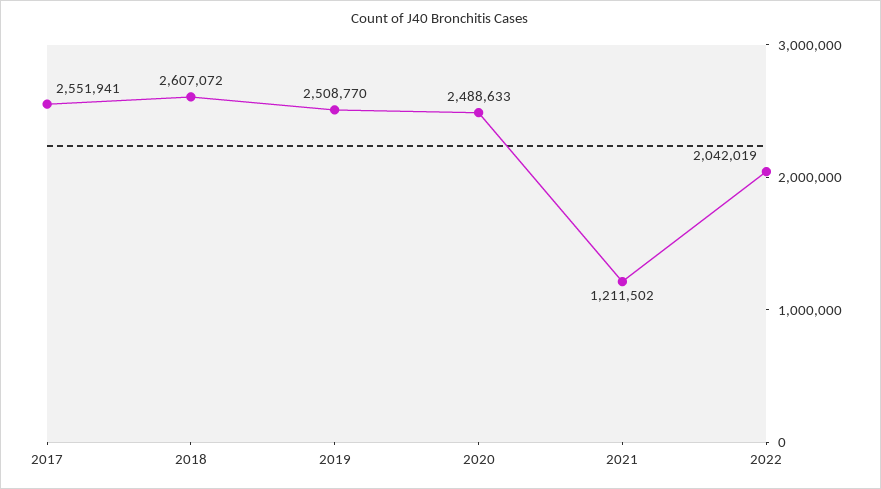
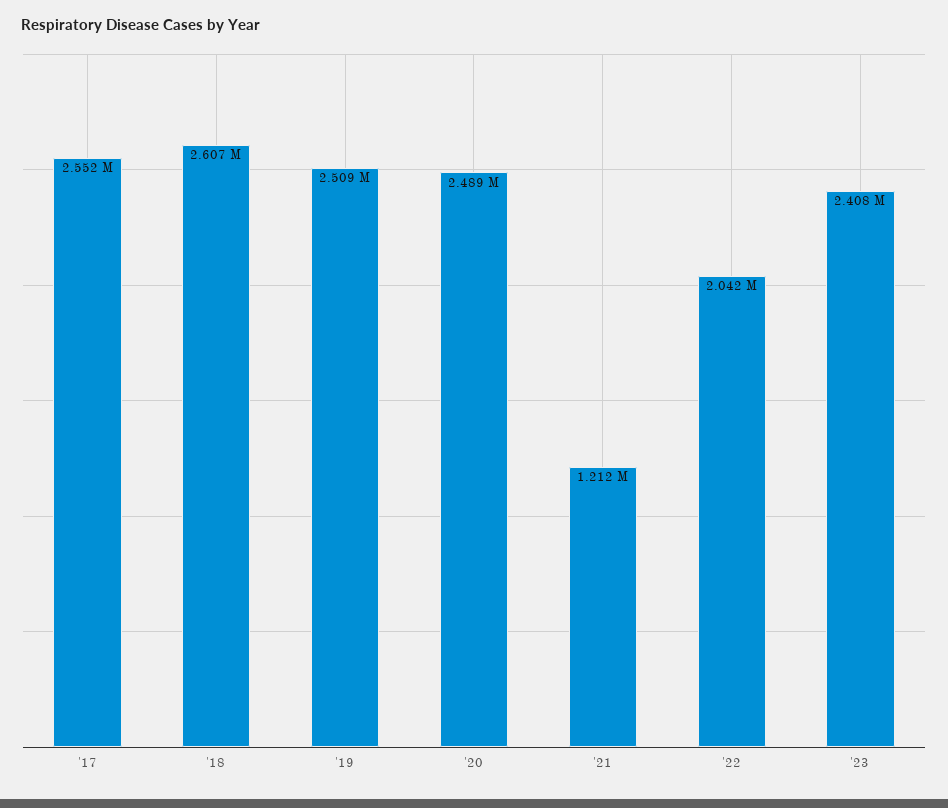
'23: none -> 2408000

